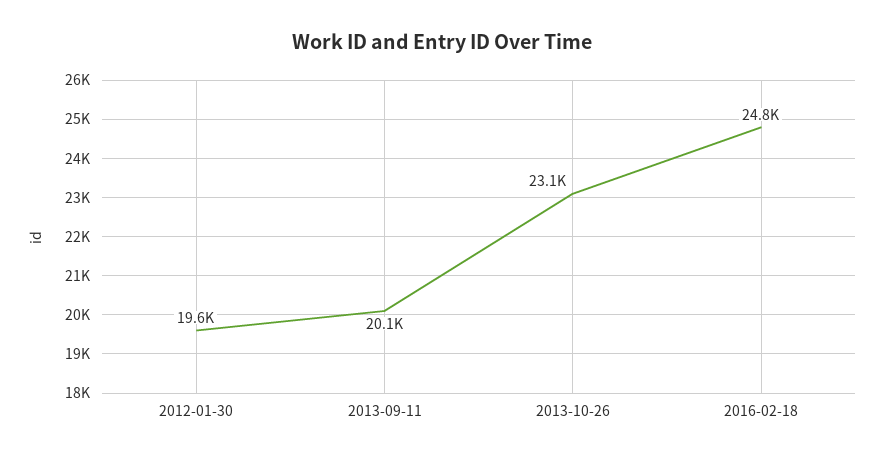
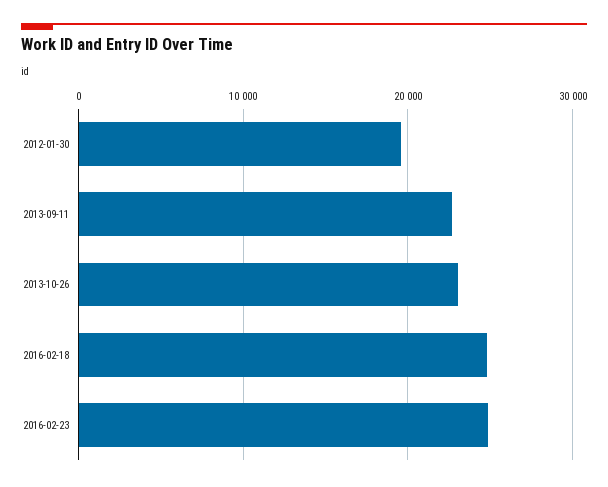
2013-09-11: 20100 -> 23000
2016-02-23: none -> 25000

